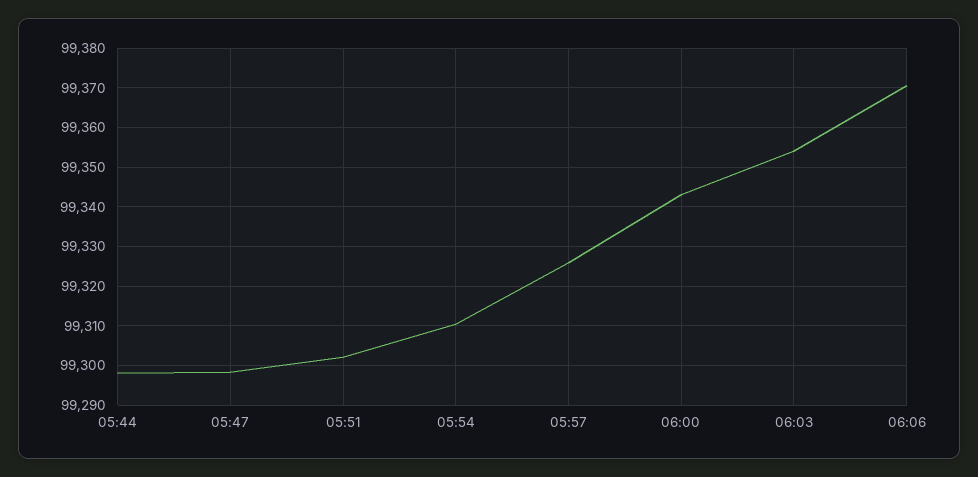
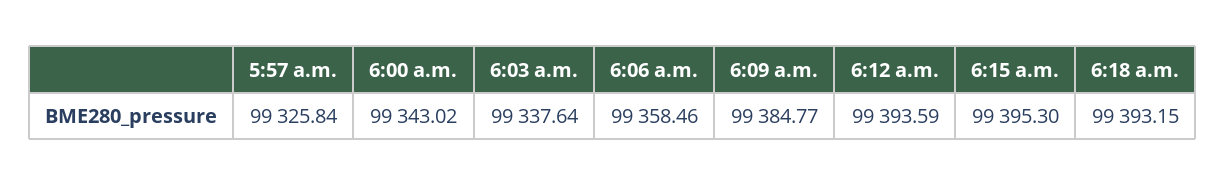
05:44: 99298 -> none
05:47: 99298 -> none
05:51: 99302 -> none
05:54: 99310 -> none
06:03: 99354 -> 99337.64
06:06: 99370 -> 99358.46
6:09 a.m.: none -> 99384.77
6:12 a.m.: none -> 99393.59
6:15 a.m.: none -> 99395.3
6:18 a.m.: none -> 99393.15

